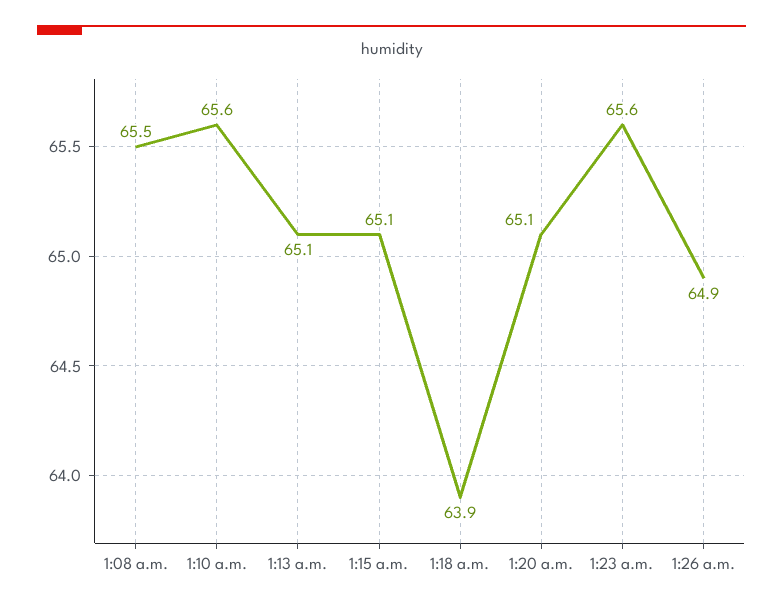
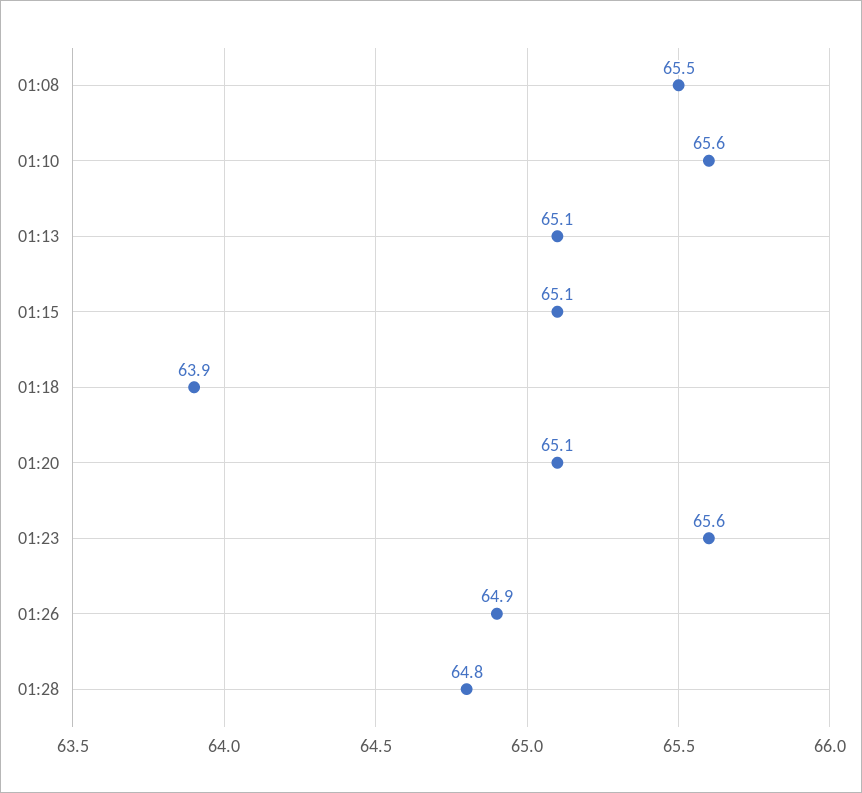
01:28: none -> 64.8

